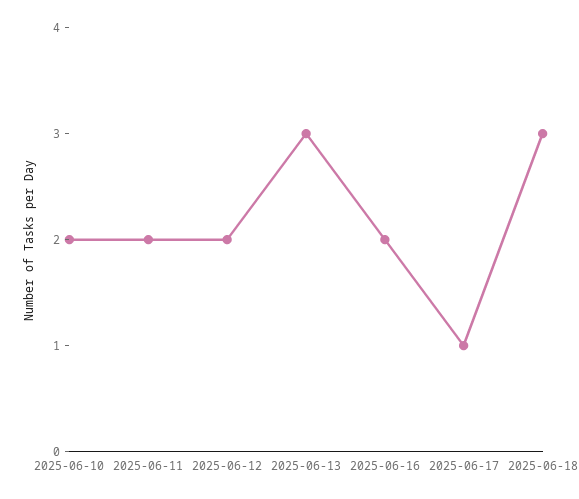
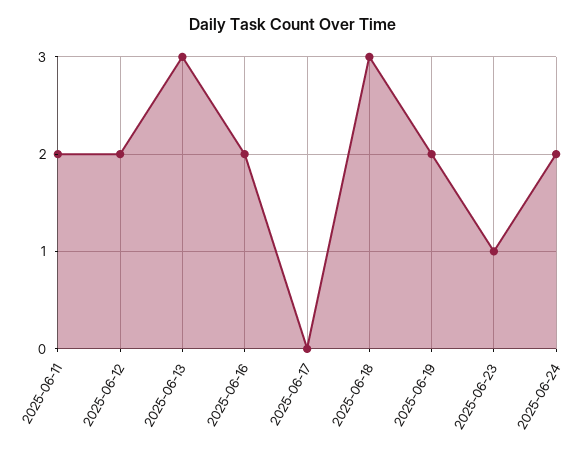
2025-06-10: 2 -> none
2025-06-17: 1 -> 0
2025-06-19: none -> 2
2025-06-23: none -> 1
2025-06-24: none -> 2

